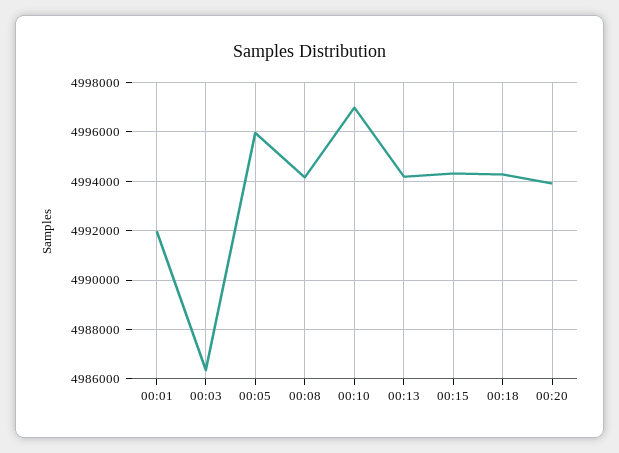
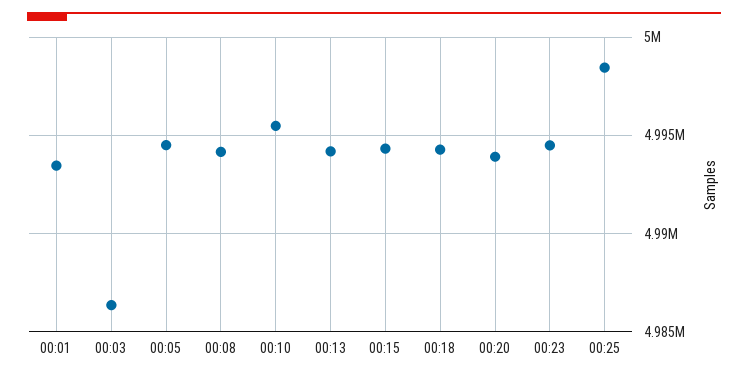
00:01: 4992000 -> 4993500
00:05: 4996000 -> 4994500
00:10: 4997000 -> 4995500
00:23: none -> 4994500
00:25: none -> 4998500

